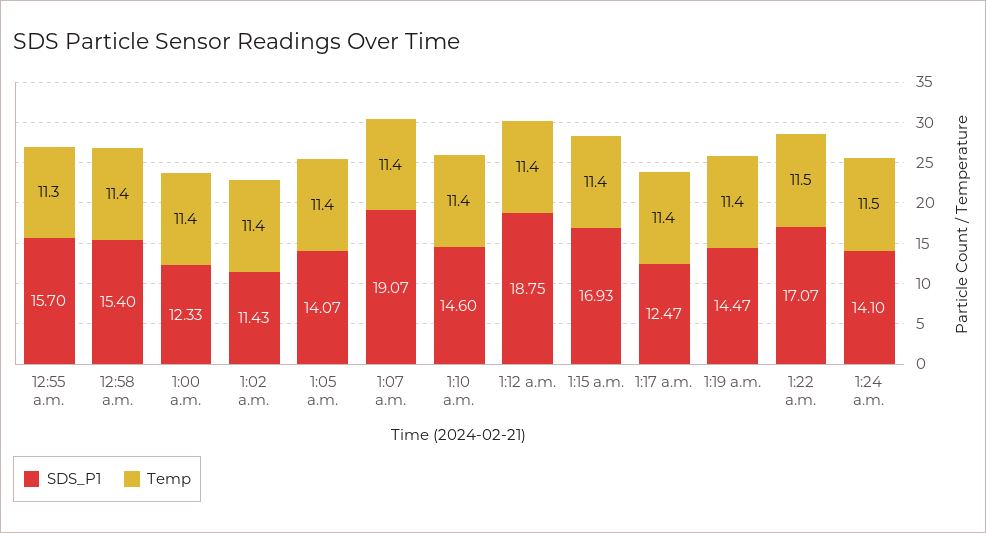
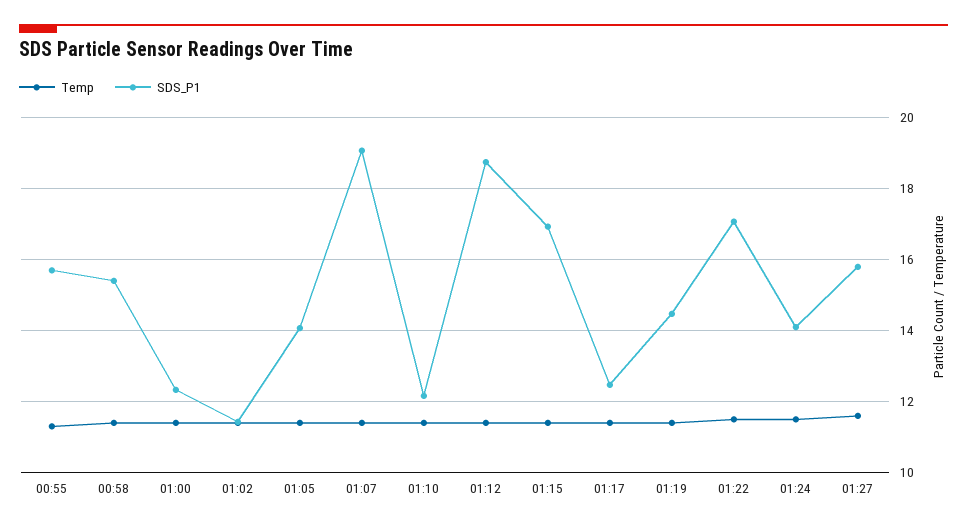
SDS_P1, 1:10 a.m.: 14.6 -> 12.2
Temp, 01:27: none -> 11.6
SDS_P1, 01:27: none -> 15.8

